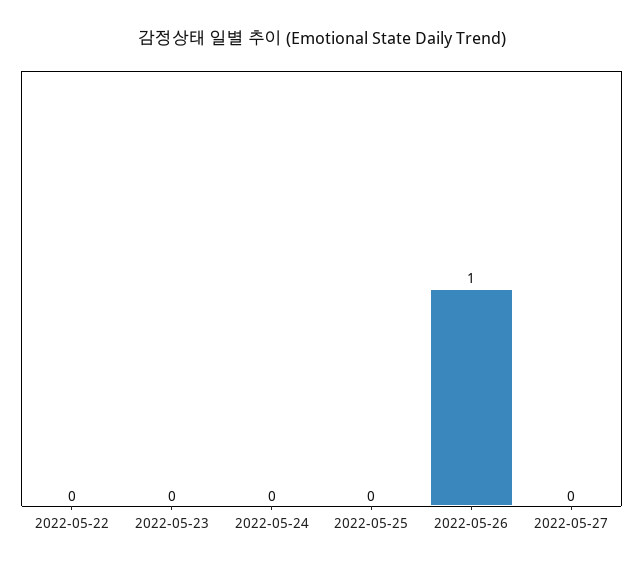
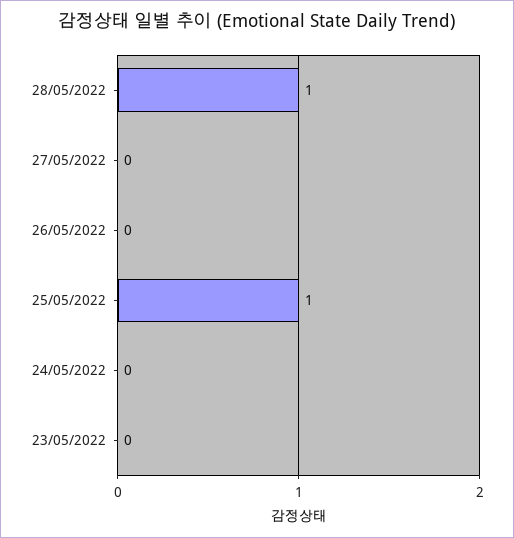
2022-05-22: 0 -> none
2022-05-25: 0 -> 1
2022-05-26: 1 -> 0
28/05/2022: none -> 1

